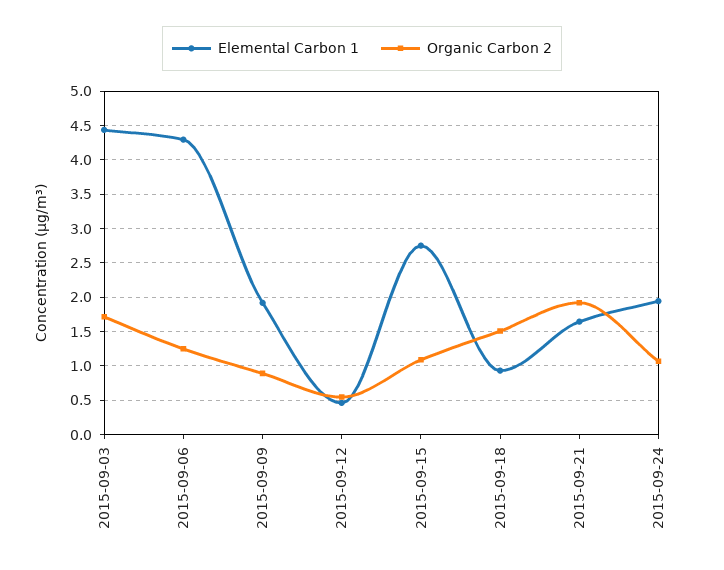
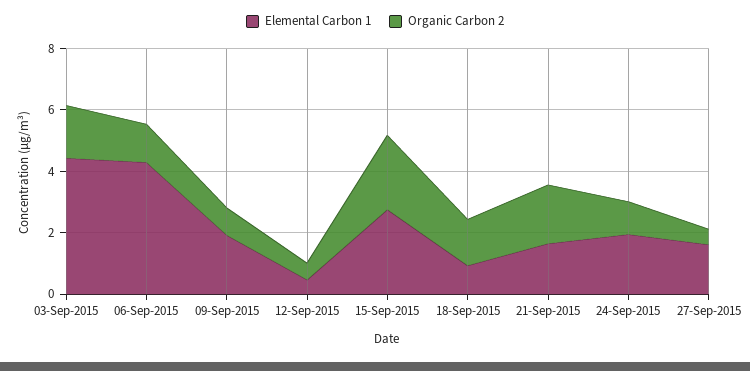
Organic Carbon 2, 2015-09-15: 1.1 -> 2.5
Elemental Carbon 1, 27-Sep-2015: none -> 1.5
Organic Carbon 2, 27-Sep-2015: none -> 0.5

